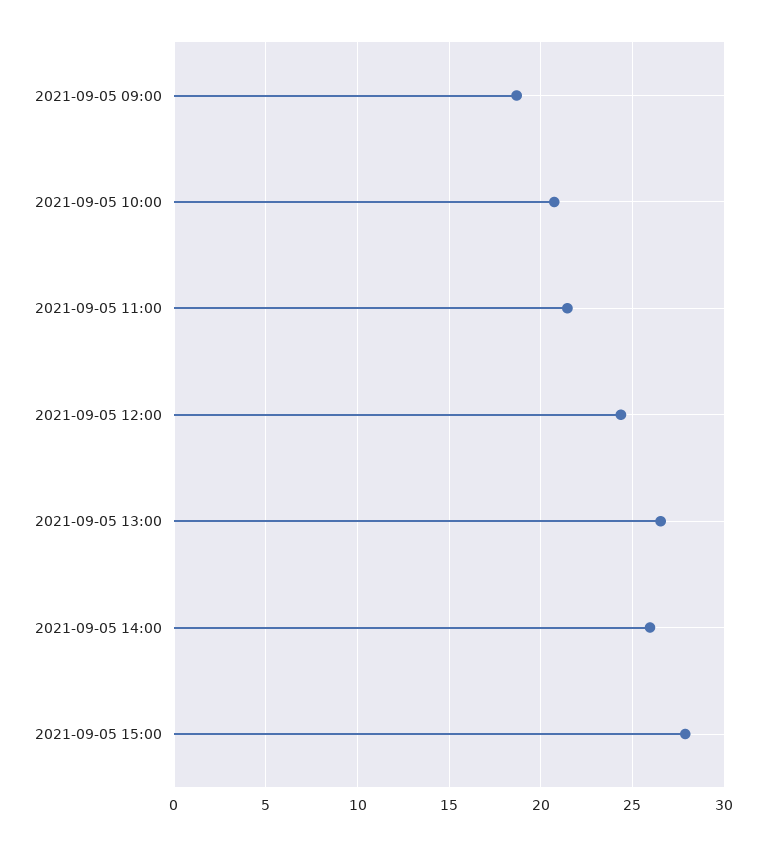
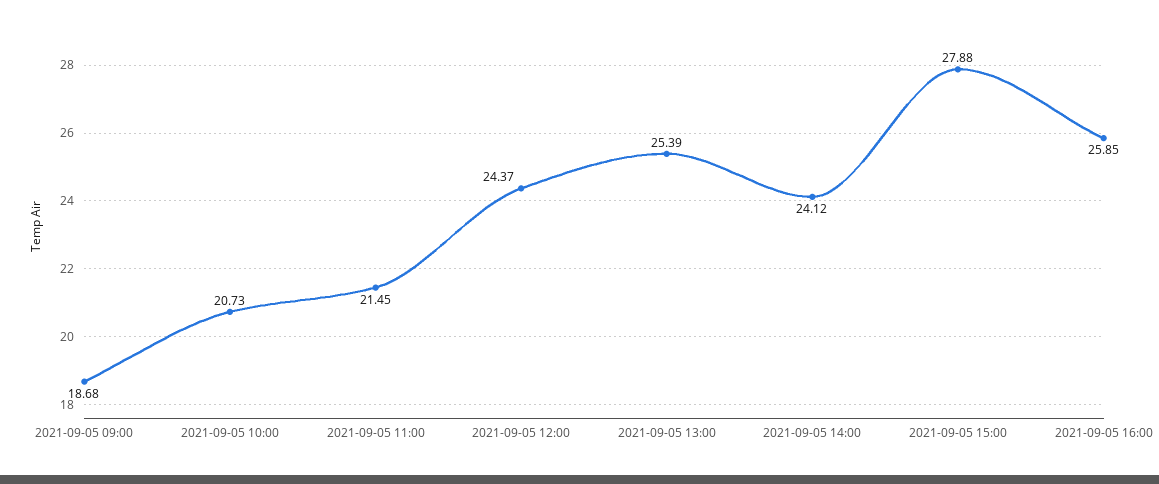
2021-09-05 13:00: 26.5 -> 25.39
2021-09-05 14:00: 26 -> 24.12
2021-09-05 16:00: none -> 25.85

